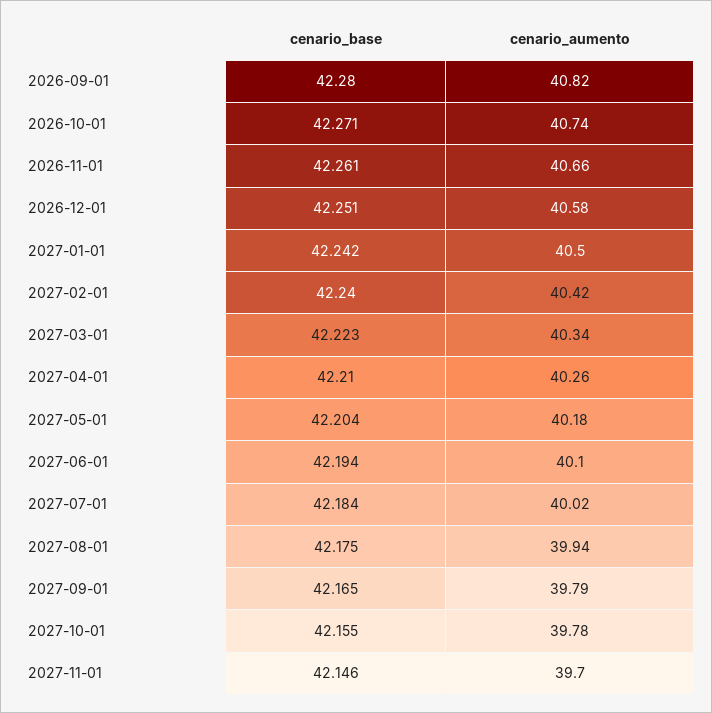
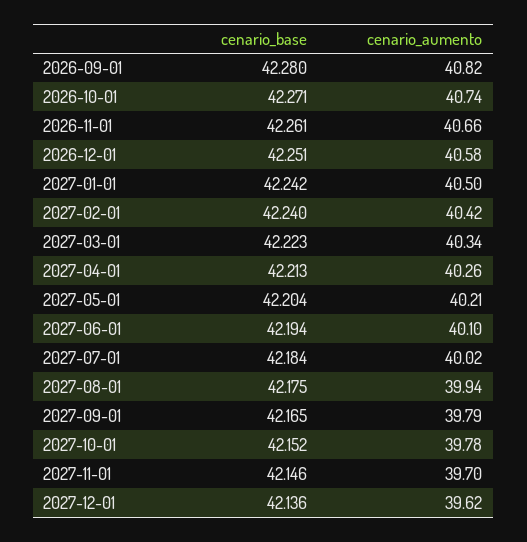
cenario_base, 2027-04-01: 42.21 -> 42.213
cenario_aumento, 2027-05-01: 40.18 -> 40.21
cenario_base, 2027-10-01: 42.155 -> 42.152
cenario_base, 2027-12-01: none -> 42.136
cenario_aumento, 2027-12-01: none -> 39.62

